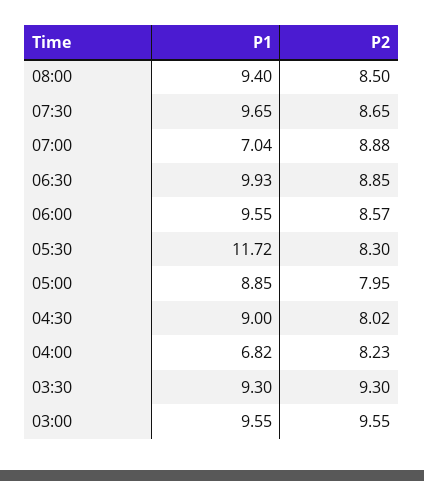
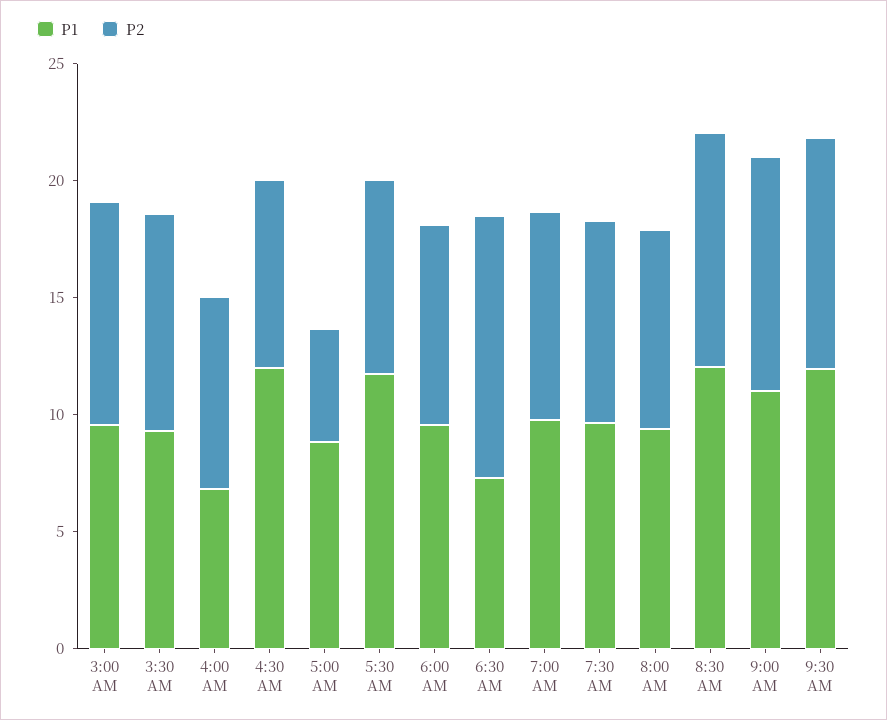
P1, 07:00: 7.04 -> 10
P1, 06:30: 9.93 -> 7
P2, 06:30: 8.85 -> 11
P2, 05:00: 7.95 -> 5
P1, 04:30: 9 -> 12
P1, 8:30 AM: none -> 12
P2, 8:30 AM: none -> 10
P1, 9:00 AM: none -> 11
P2, 9:00 AM: none -> 10
P1, 9:30 AM: none -> 12
P2, 9:30 AM: none -> 10

